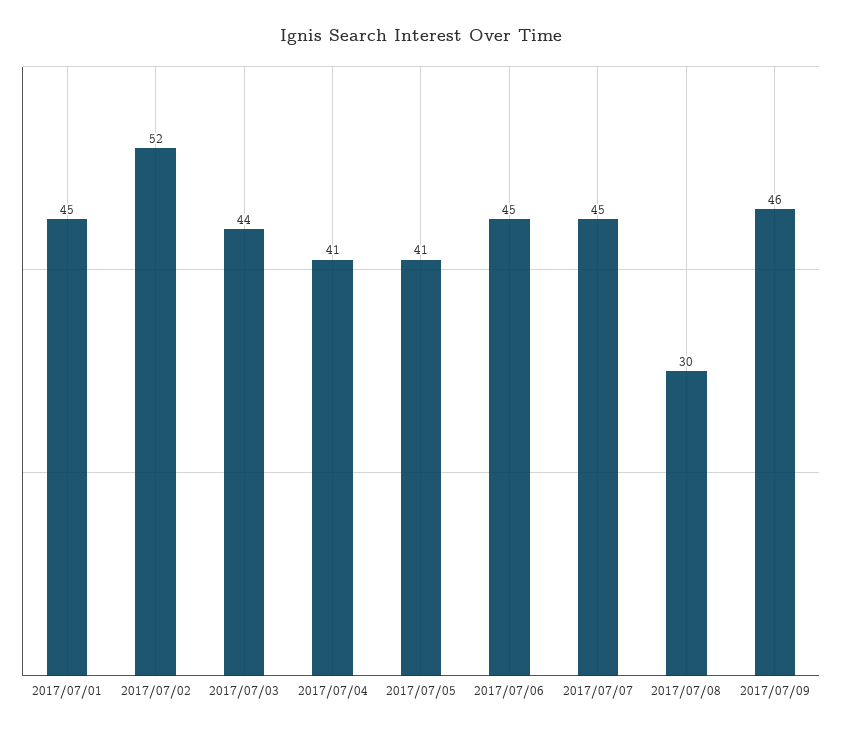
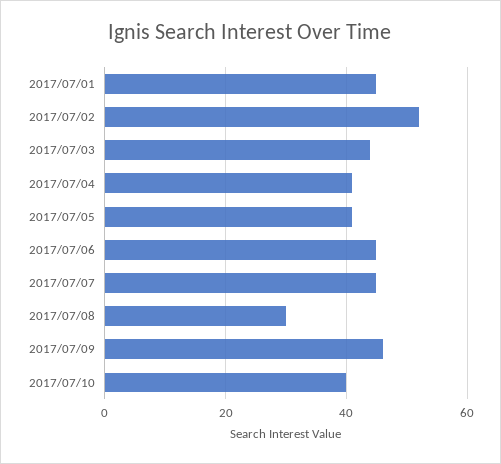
2017/07/10: none -> 40

